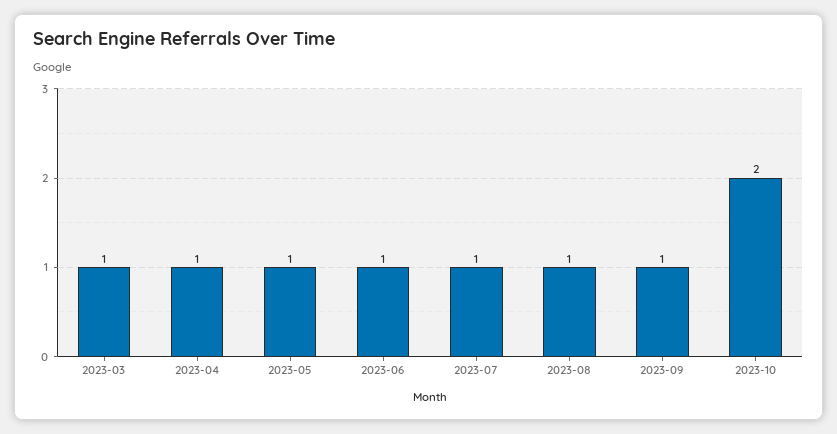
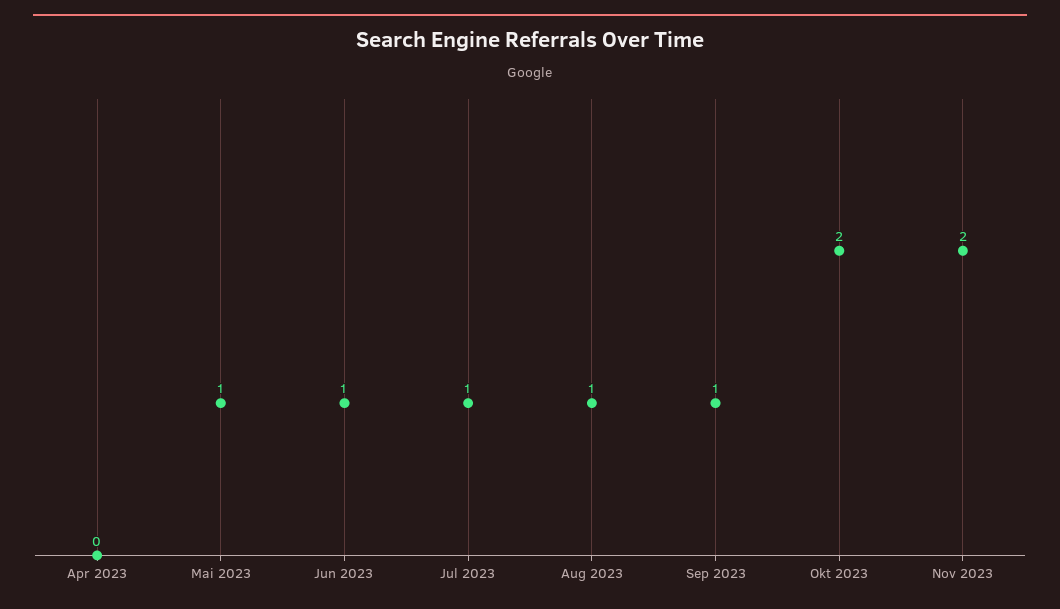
2023-03: 1 -> none
2023-04: 1 -> 0
Nov 2023: none -> 2

